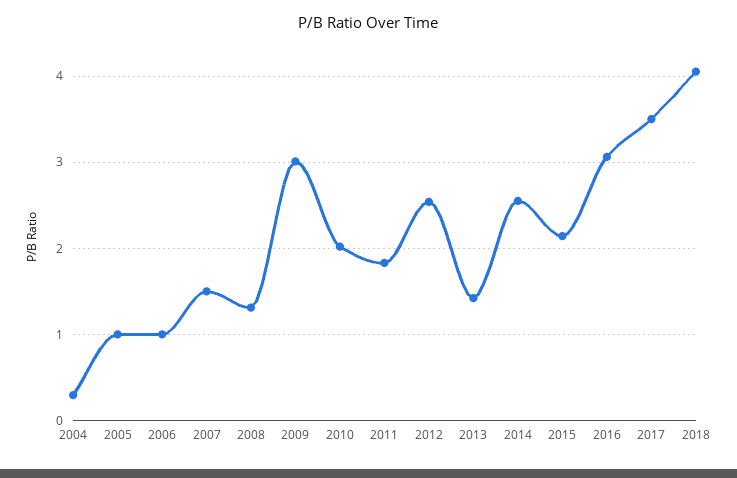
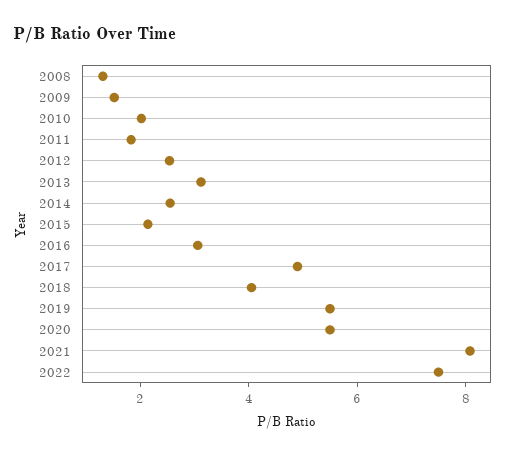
2004: 0.3 -> none
2005: 1 -> none
2006: 1 -> none
2007: 1.5 -> none
2009: 3 -> 1.5
2013: 1.4 -> 3
2017: 3.5 -> 5
2019: none -> 5.5
2020: none -> 5.5
2021: none -> 8
2022: none -> 7.5

